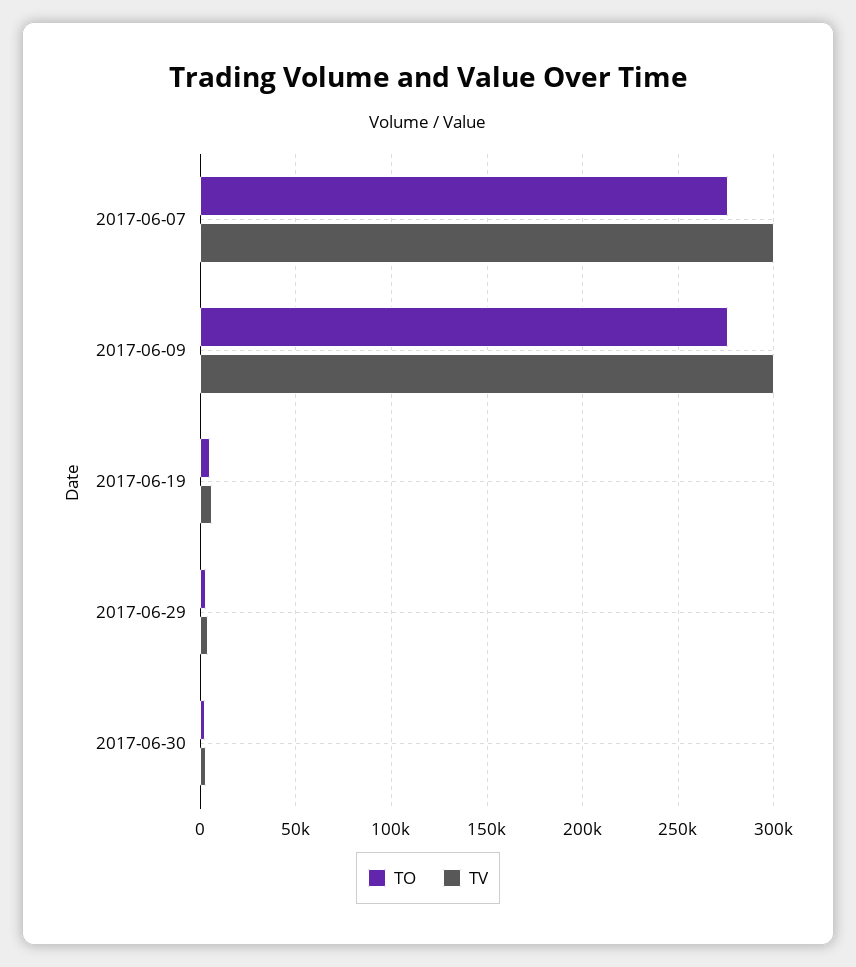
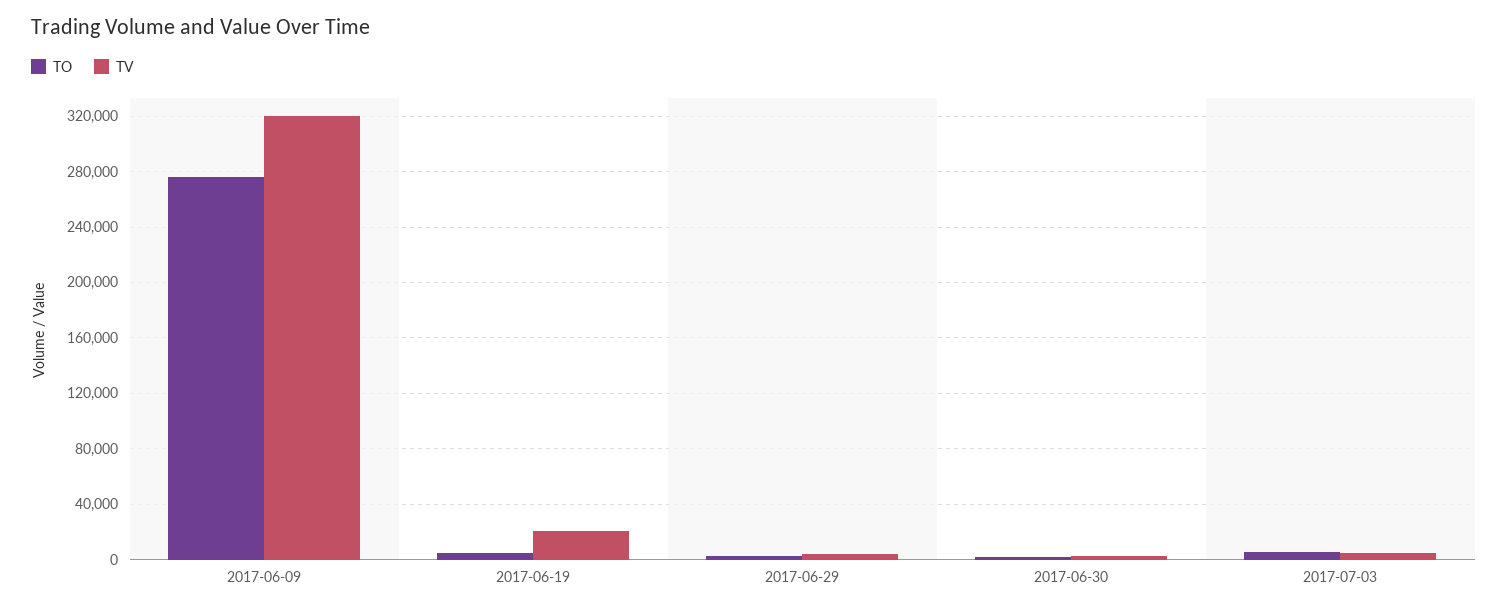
TO, 2017-06-07: 275000 -> none
TV, 2017-06-07: 300000 -> none
TV, 2017-06-09: 300000 -> 320000
TV, 2017-06-19: 5000 -> 20000
TO, 2017-07-03: none -> 5000
TV, 2017-07-03: none -> 5000

